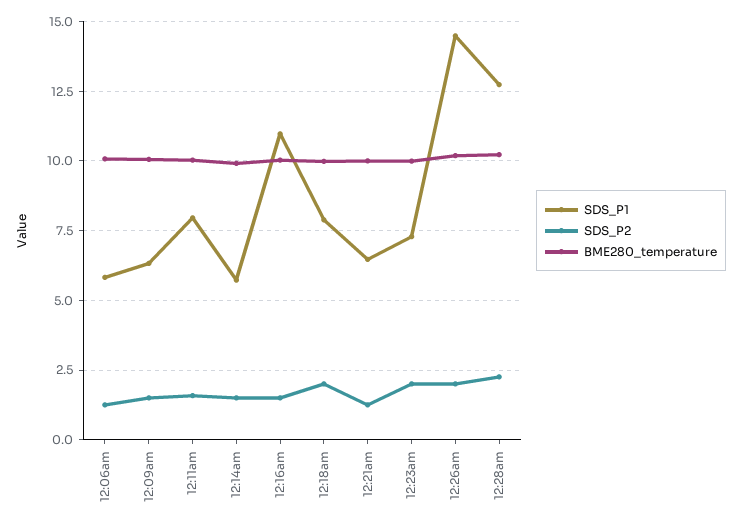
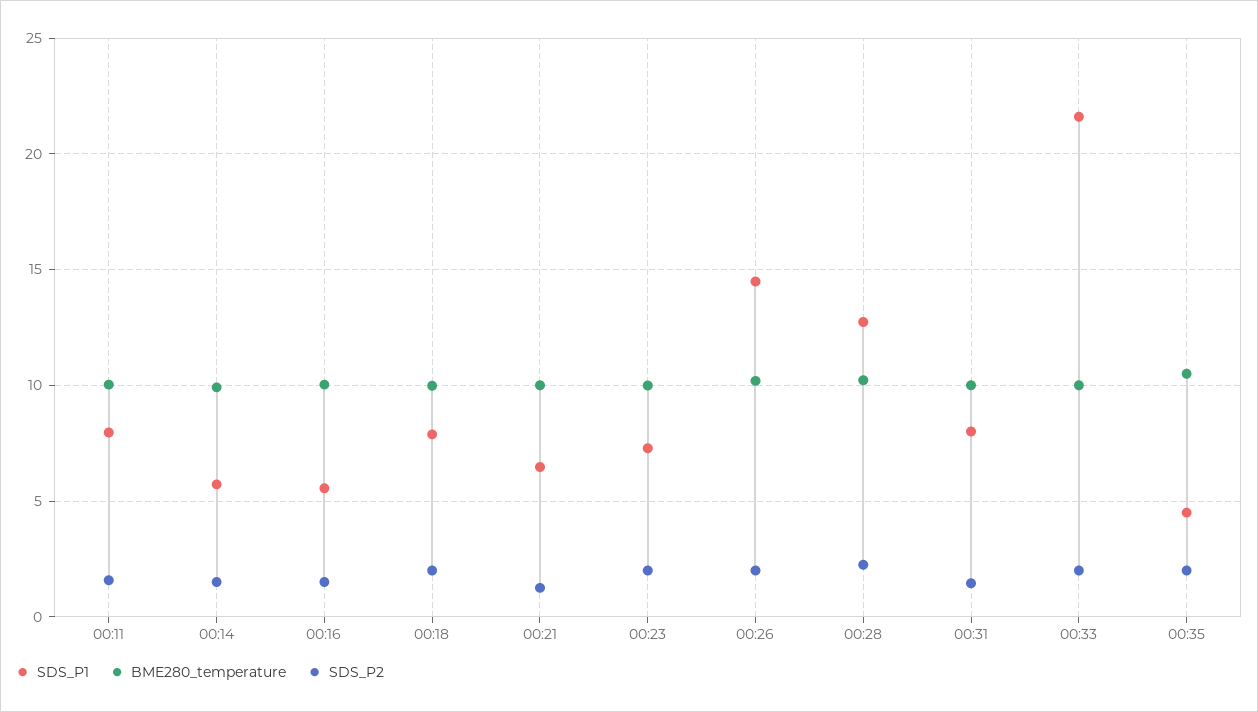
SDS_P1, 12:06am: 5.75 -> none
SDS_P2, 12:06am: 1.25 -> none
BME280_temperature, 12:06am: 10 -> none
SDS_P1, 12:09am: 6.25 -> none
SDS_P2, 12:09am: 1.5 -> none
BME280_temperature, 12:09am: 10 -> none
SDS_P1, 12:16am: 11 -> 5.5
SDS_P1, 00:31: none -> 8
BME280_temperature, 00:31: none -> 10
SDS_P2, 00:31: none -> 1.5
SDS_P1, 00:33: none -> 21.5
BME280_temperature, 00:33: none -> 10
SDS_P2, 00:33: none -> 2
SDS_P1, 00:35: none -> 4.5
BME280_temperature, 00:35: none -> 10.5
SDS_P2, 00:35: none -> 2

